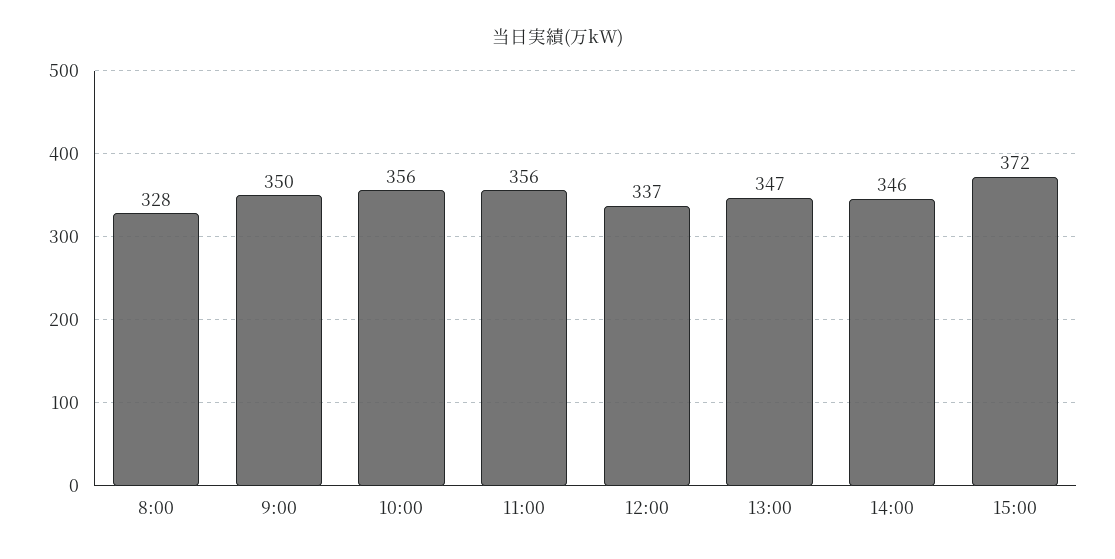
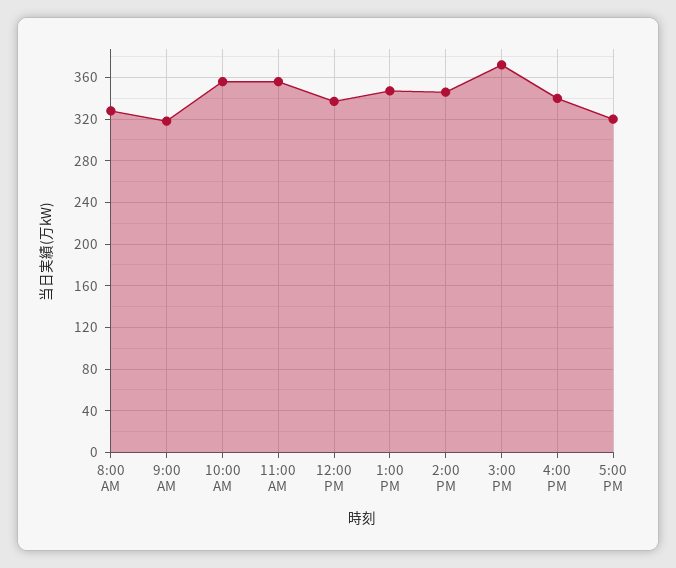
9:00: 350 -> 320
4:00 PM: none -> 340
5:00 PM: none -> 320

